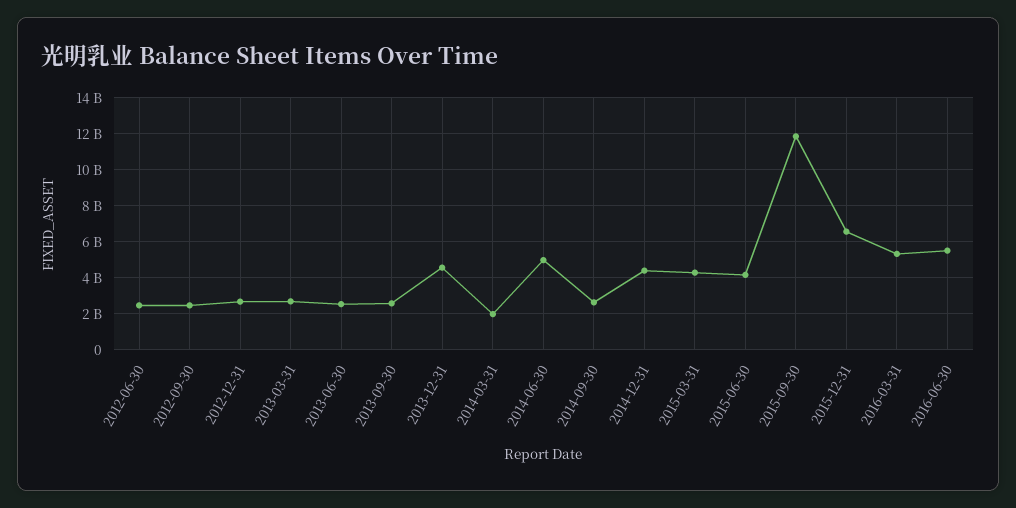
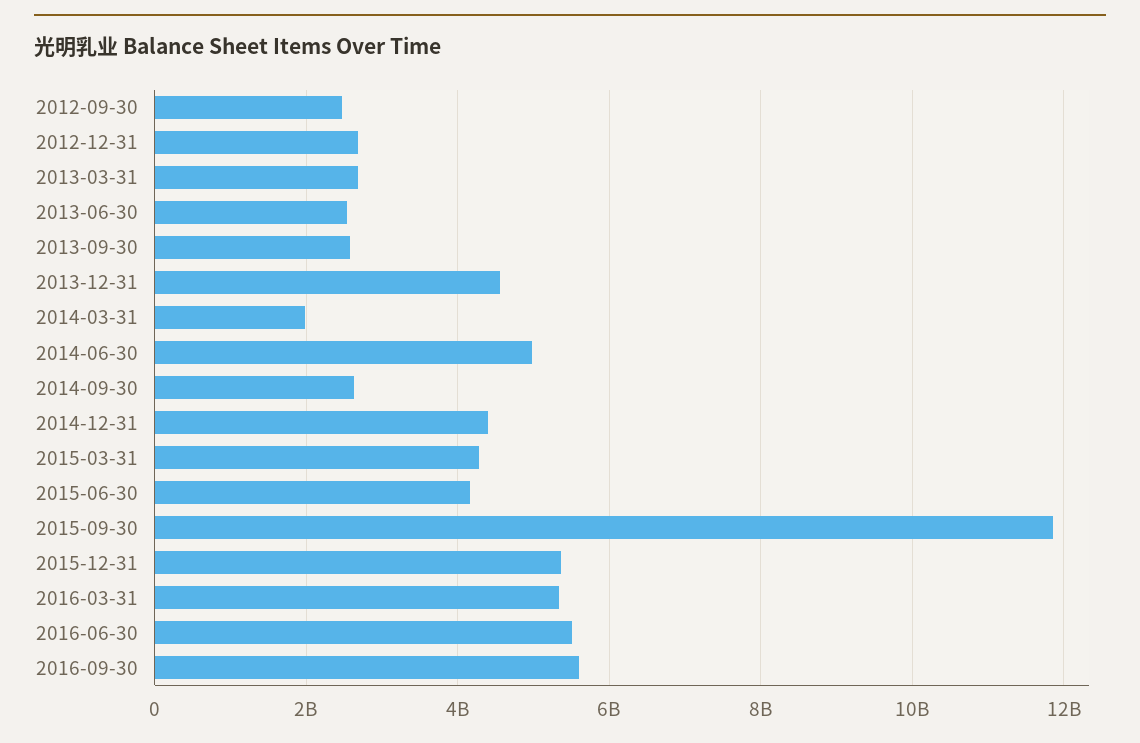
2012-06-30: 2500000000 -> none
2015-12-31: 6500000000 -> 5400000000
2016-09-30: none -> 5600000000

